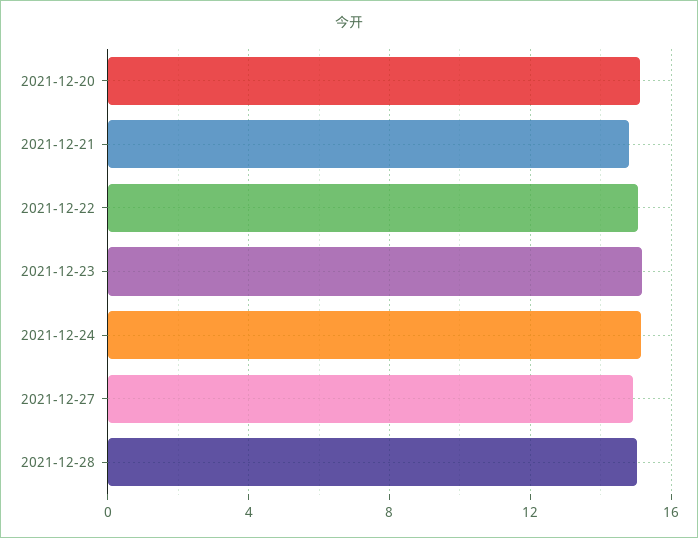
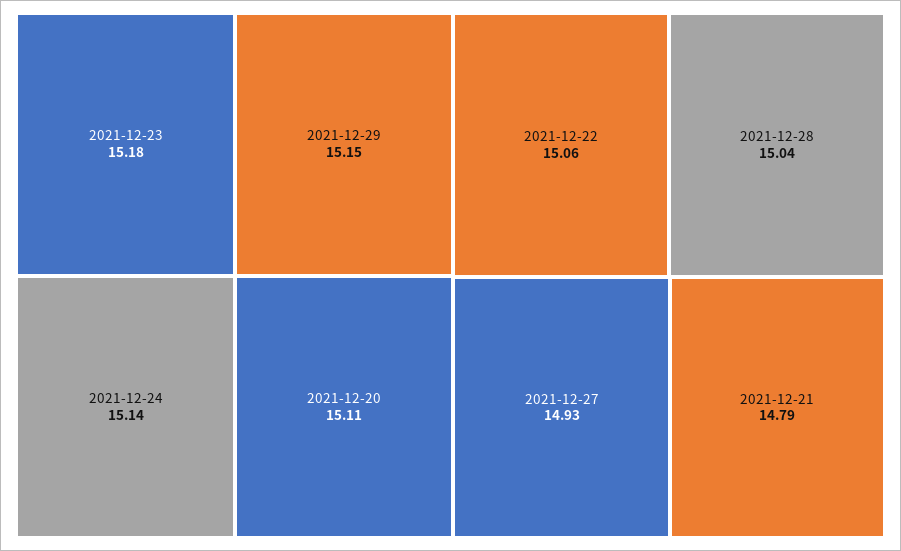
2021-12-29: none -> 15.15

